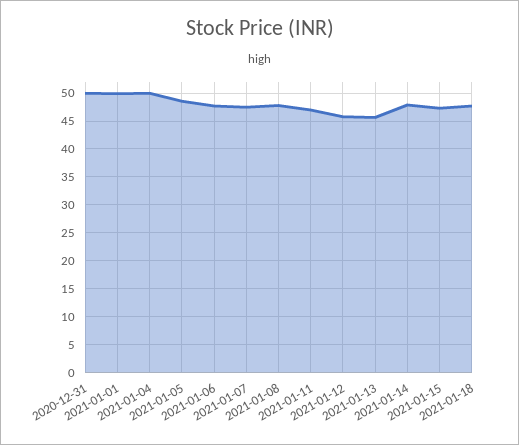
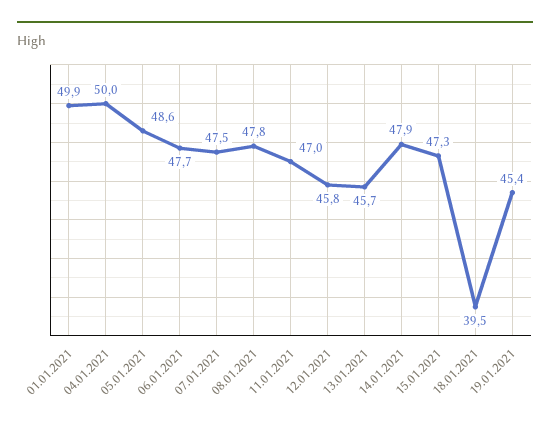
2020-12-31: 50 -> none
2021-01-18: 47.5 -> 39.5
19.01.2021: none -> 45.4

